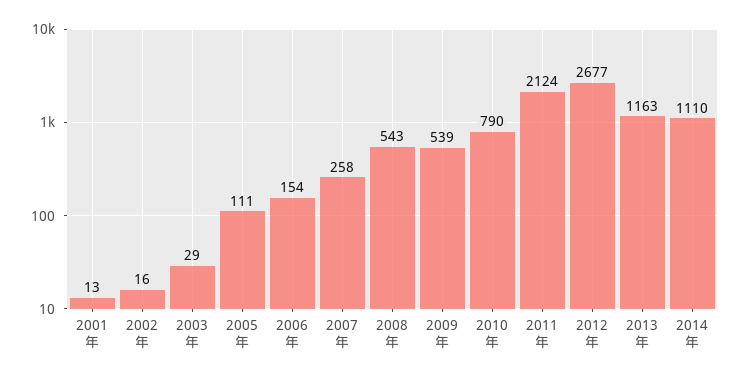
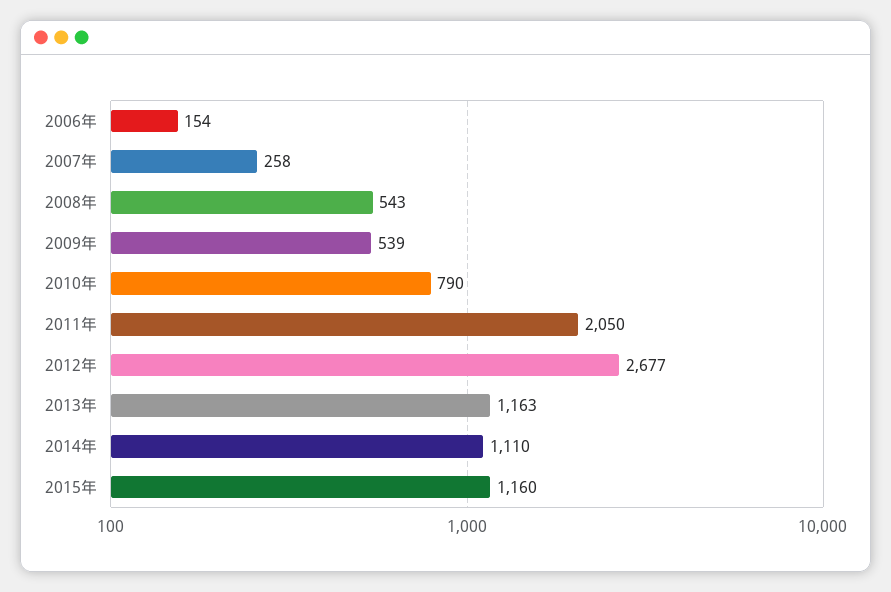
2001年: 13 -> none
2002年: 16 -> none
2003年: 29 -> none
2005年: 111 -> none
2011年: 2124 -> 2050
2015年: none -> 1160

